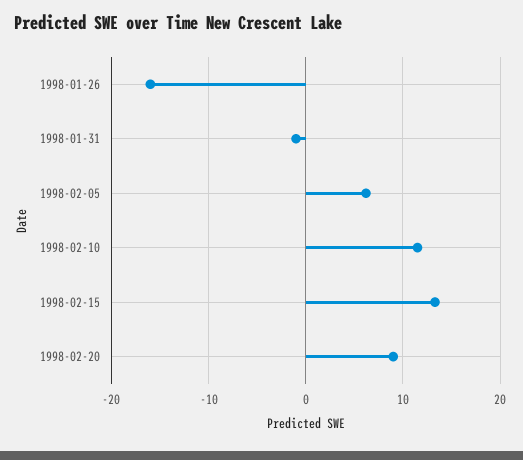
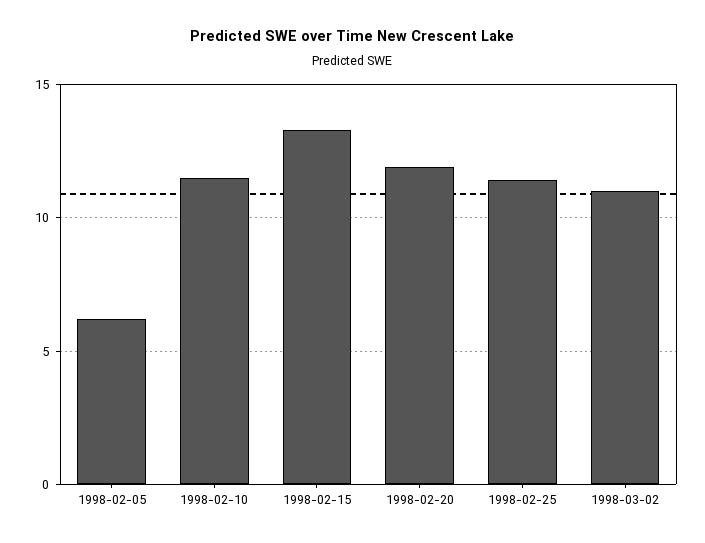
1998-01-26: -16 -> none
1998-01-31: -1 -> none
1998-02-20: 9 -> 12
1998-02-25: none -> 11.5
1998-03-02: none -> 11

